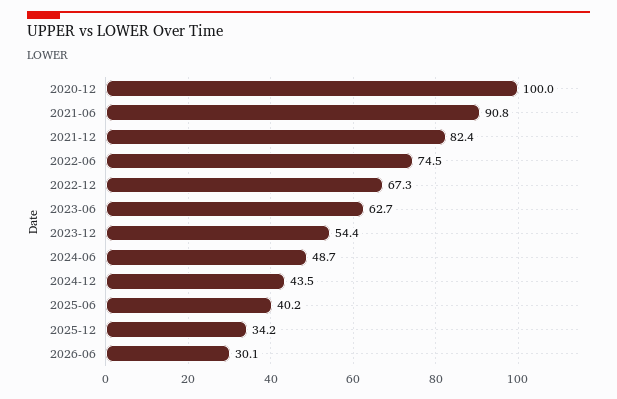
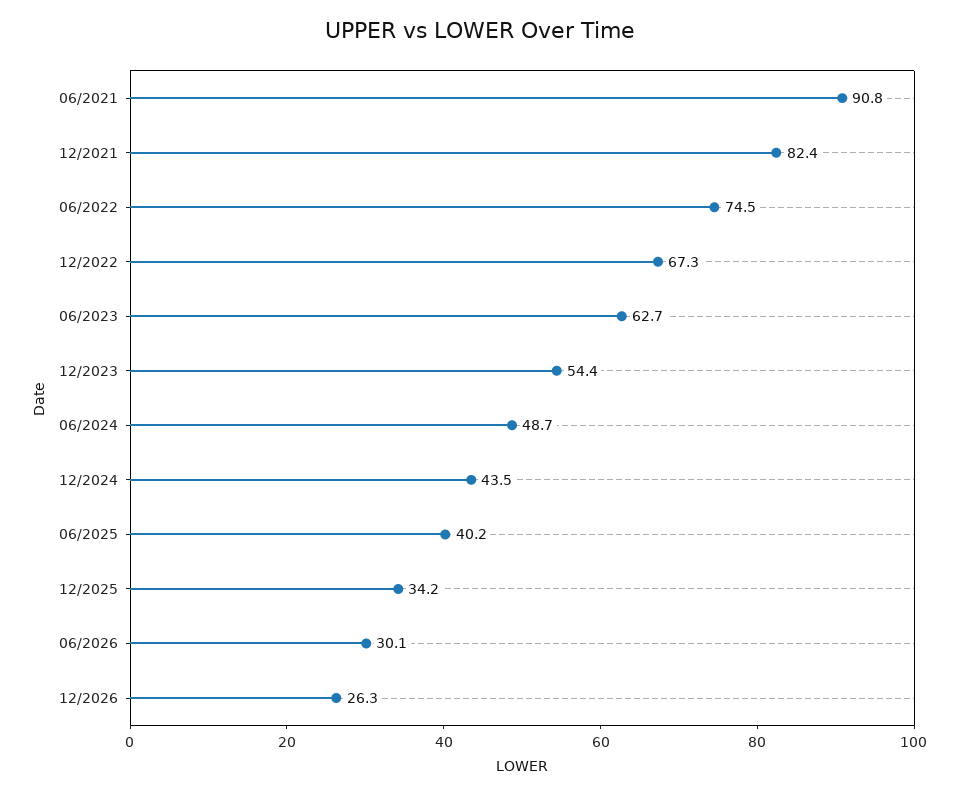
2020-12: 100 -> none
12/2026: none -> 26.3

